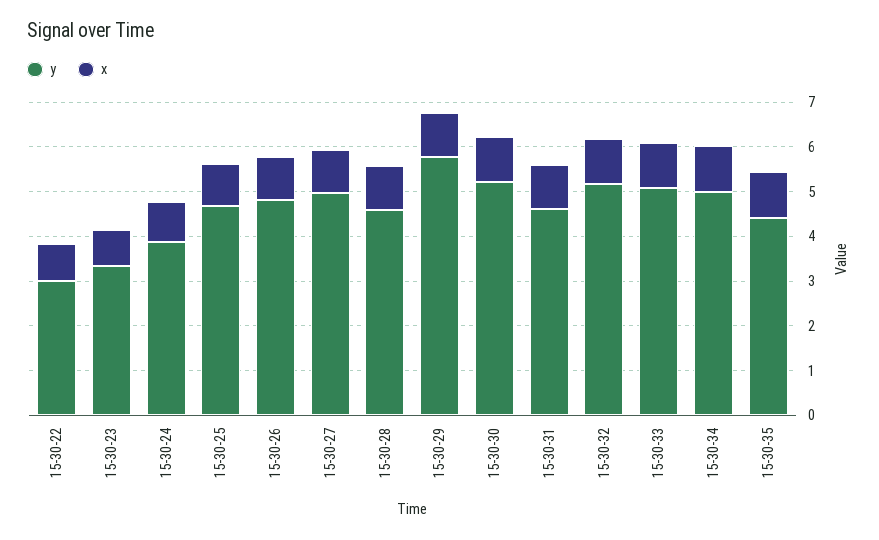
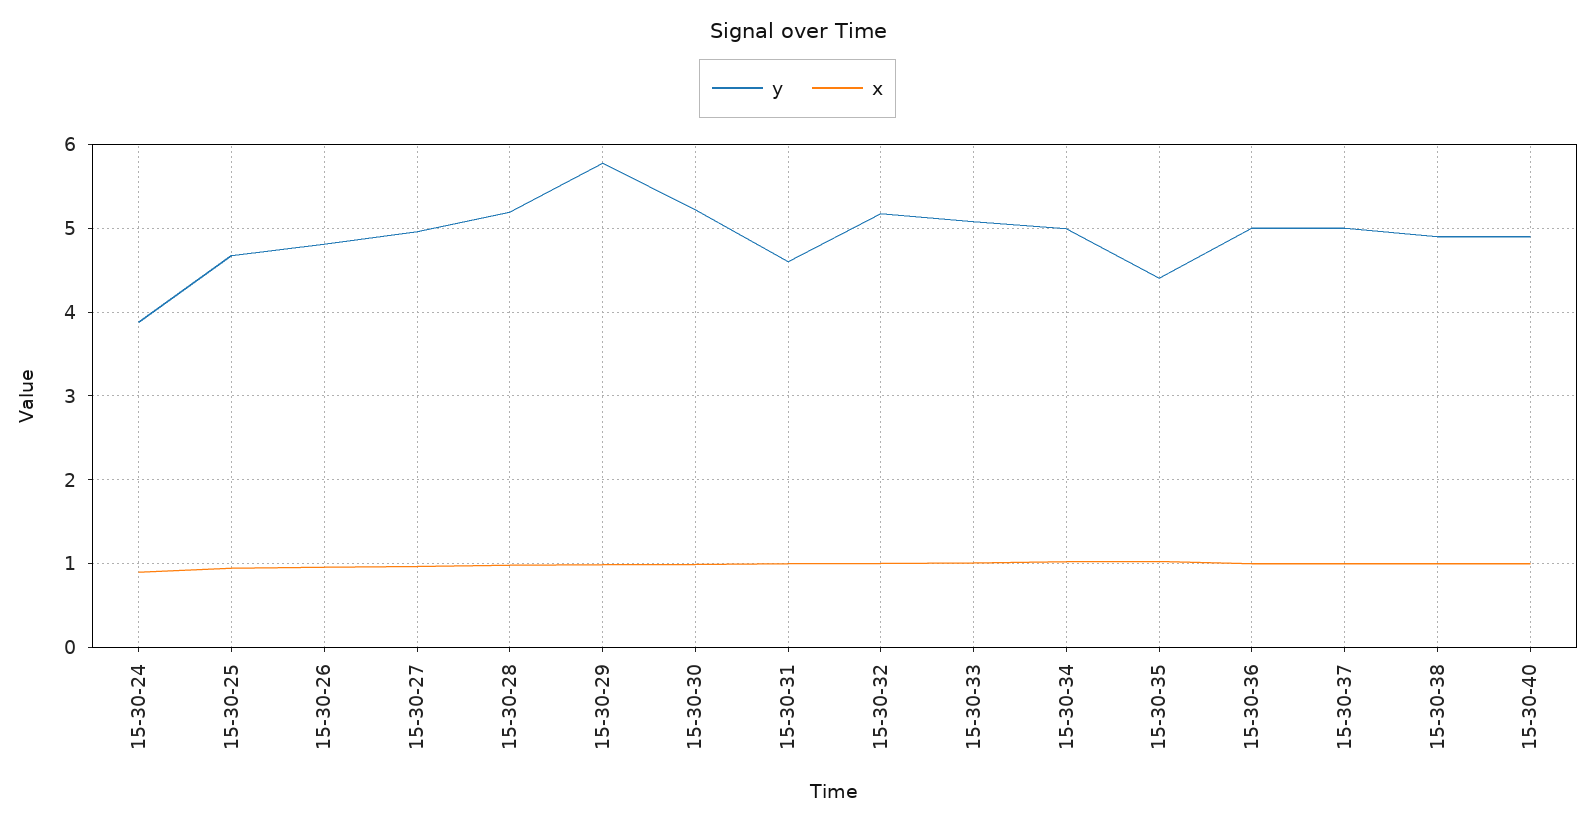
y, 15-30-22: 3 -> none
x, 15-30-22: 0.8 -> none
y, 15-30-23: 3.4 -> none
x, 15-30-23: 0.8 -> none
y, 15-30-28: 4.6 -> 5.2
y, 15-30-36: none -> 5
x, 15-30-36: none -> 1
y, 15-30-37: none -> 5
x, 15-30-37: none -> 1
y, 15-30-38: none -> 4.9
x, 15-30-38: none -> 1
y, 15-30-40: none -> 4.9
x, 15-30-40: none -> 1

